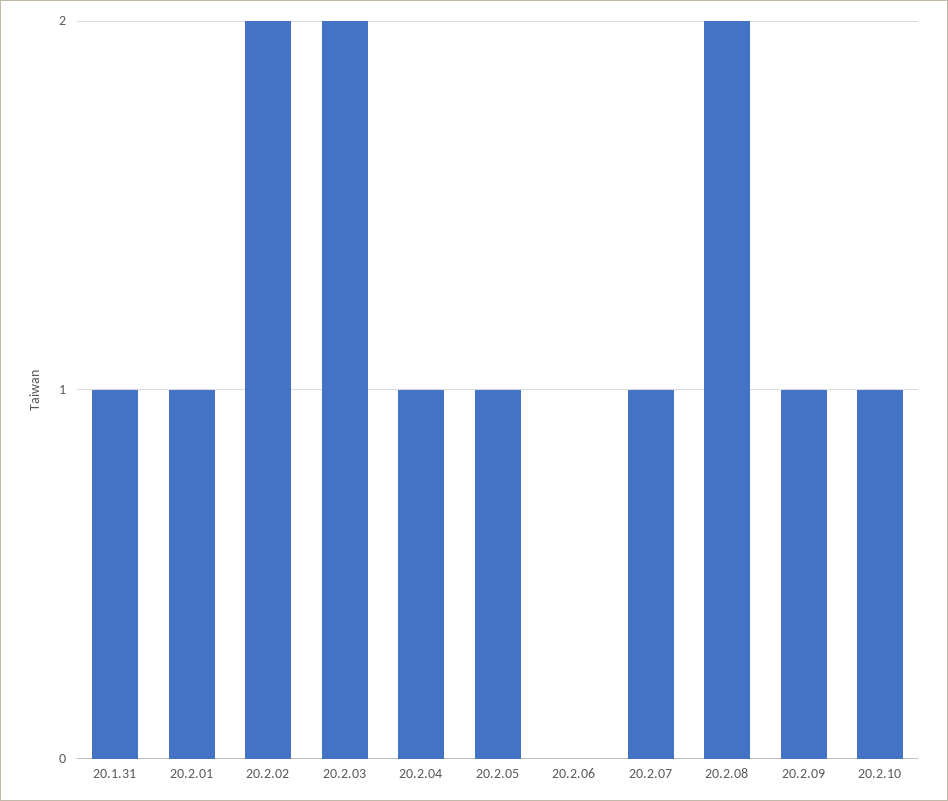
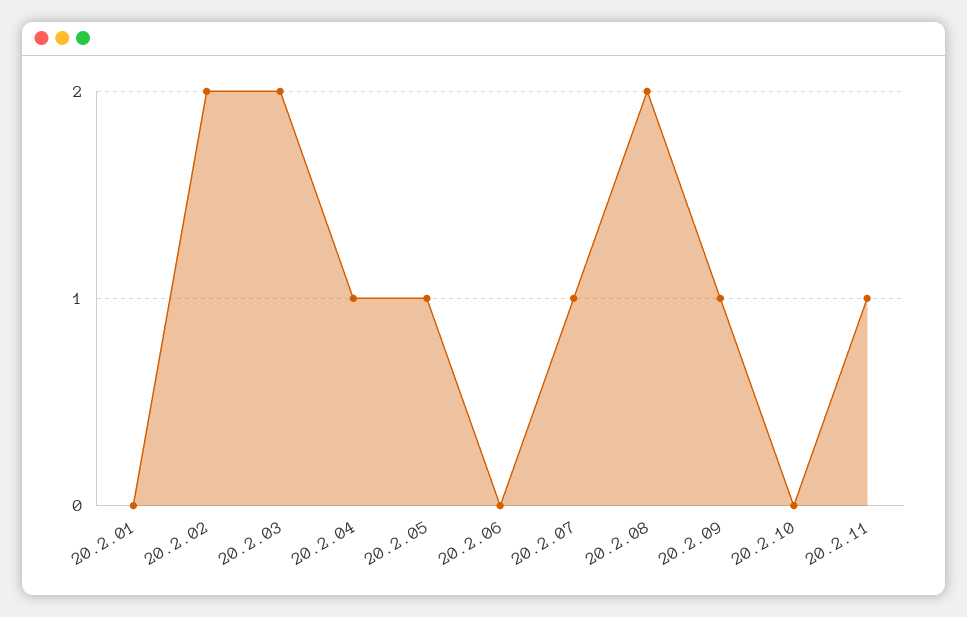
20.1.31: 1 -> none
20.2.01: 1 -> 0
20.2.10: 1 -> 0
20.2.11: none -> 1

